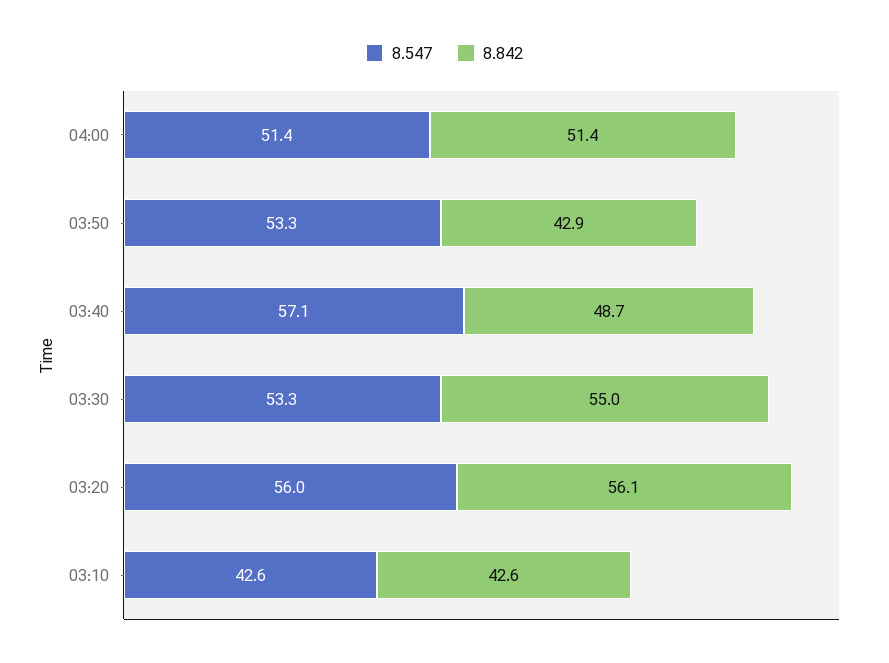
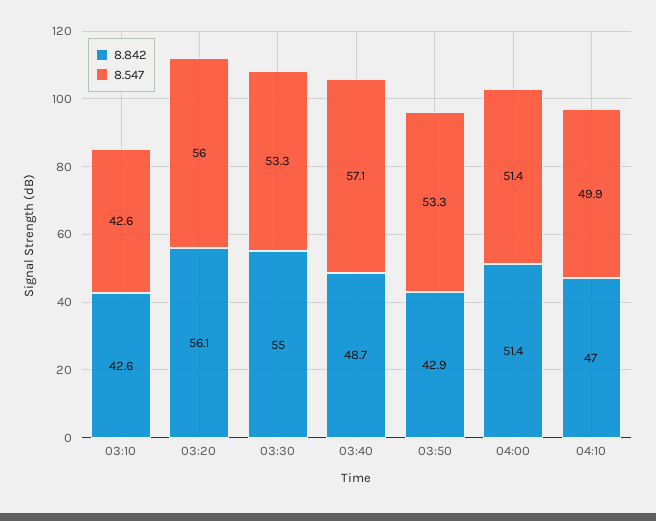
8.842, 04:10: none -> 47
8.547, 04:10: none -> 49.9

